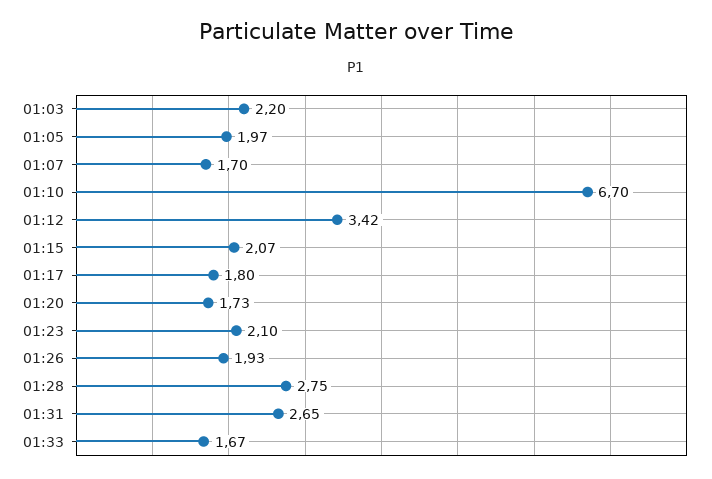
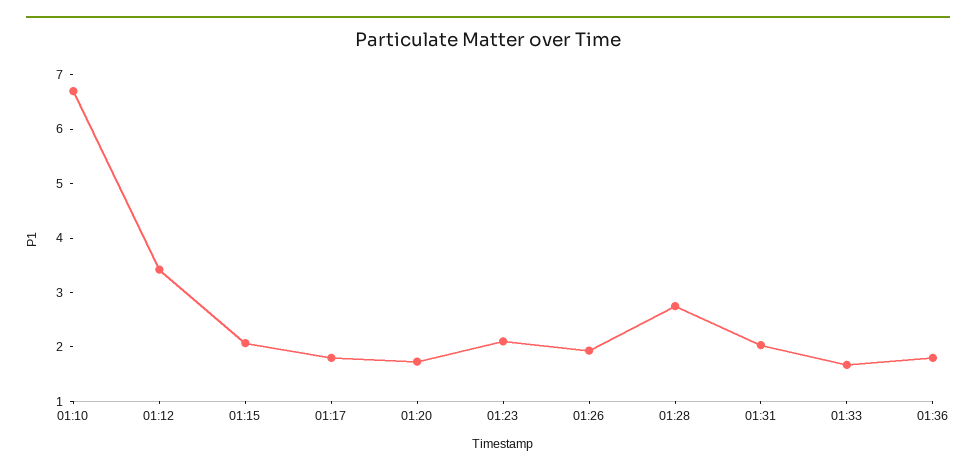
01:03: 2.2 -> none
01:05: 1.97 -> none
01:07: 1.7 -> none
01:31: 2.65 -> 2
01:36: none -> 1.8

